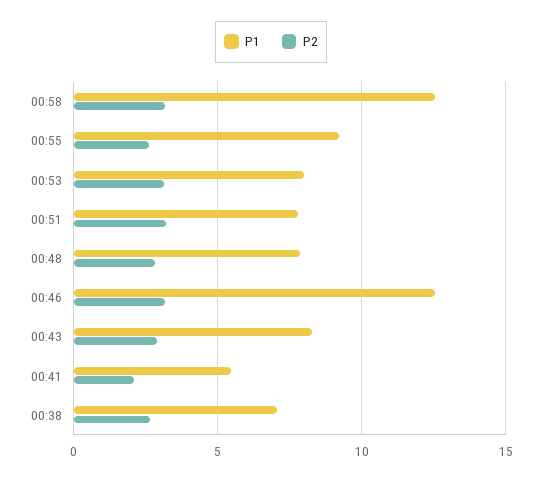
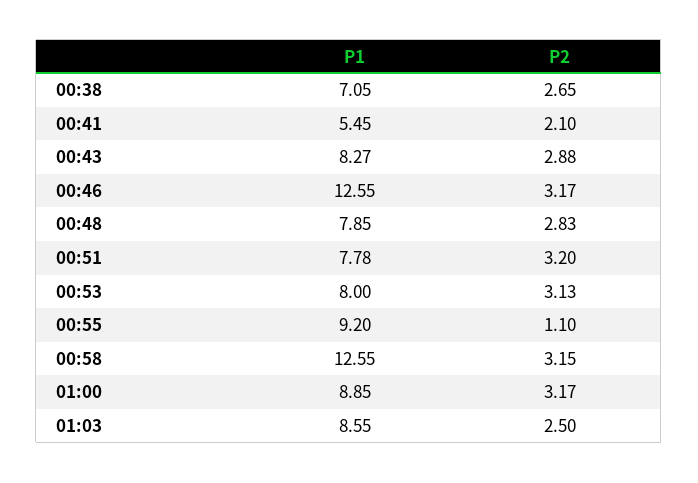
P2, 00:55: 2.5 -> 1.1
P1, 01:00: none -> 8.85
P2, 01:00: none -> 3.17
P1, 01:03: none -> 8.55
P2, 01:03: none -> 2.5

